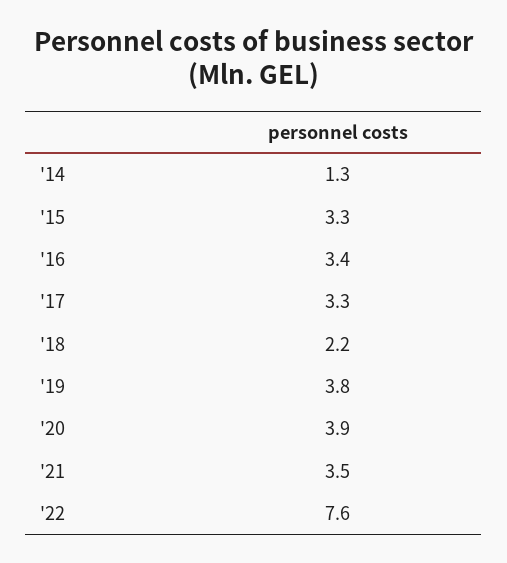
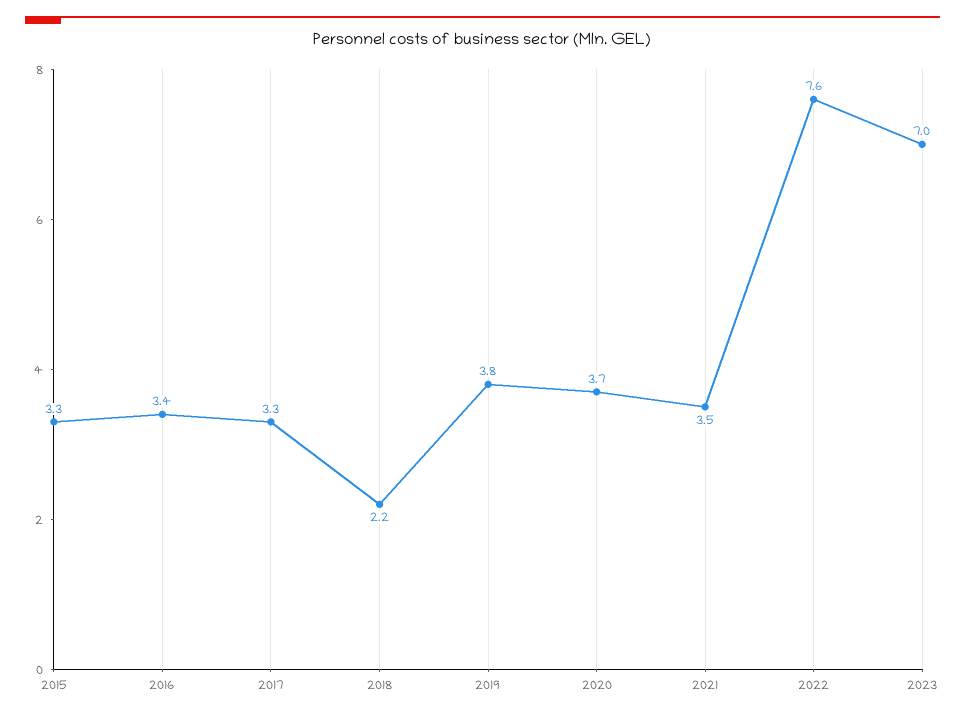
'14: 1.3 -> none
'20: 3.9 -> 3.7
2023: none -> 7

